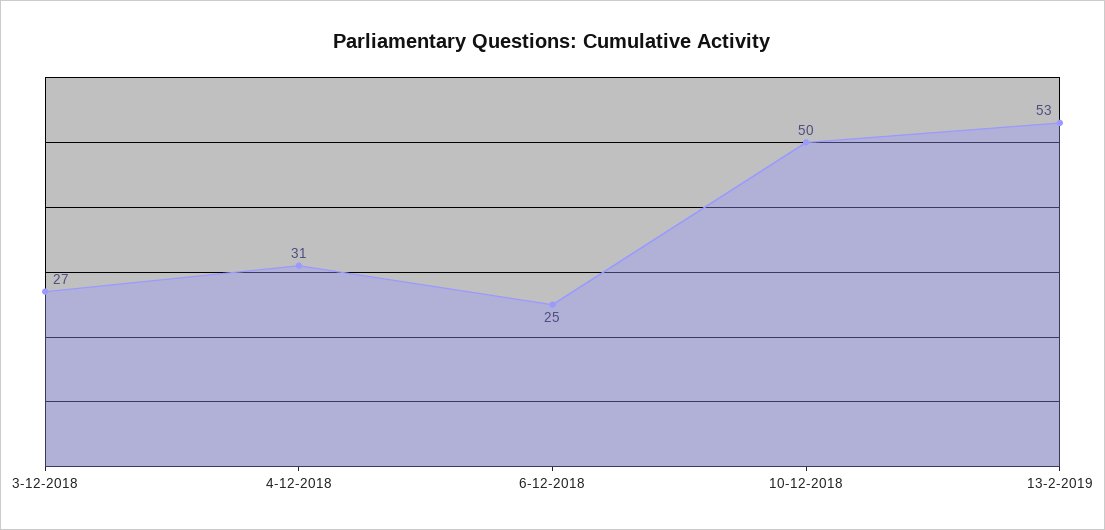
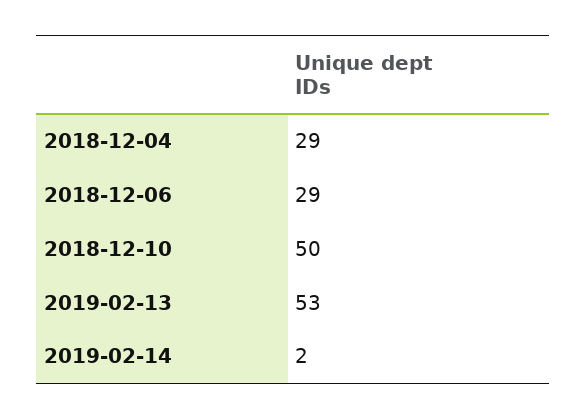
3-12-2018: 27 -> none
4-12-2018: 31 -> 29
6-12-2018: 25 -> 29
2019-02-14: none -> 2

